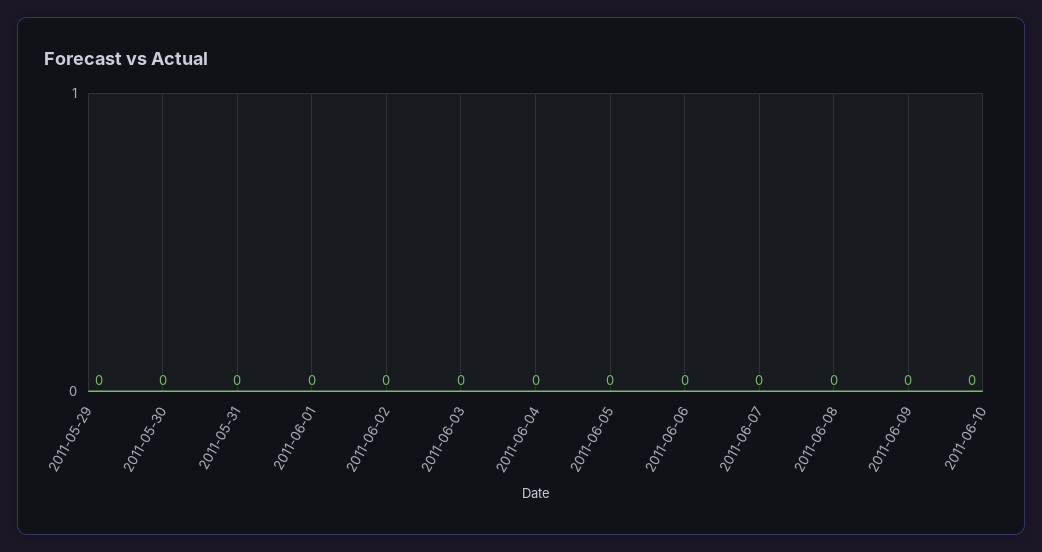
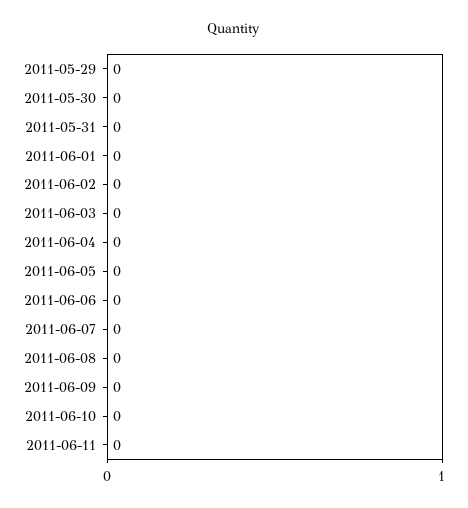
2011-06-11: none -> 0

